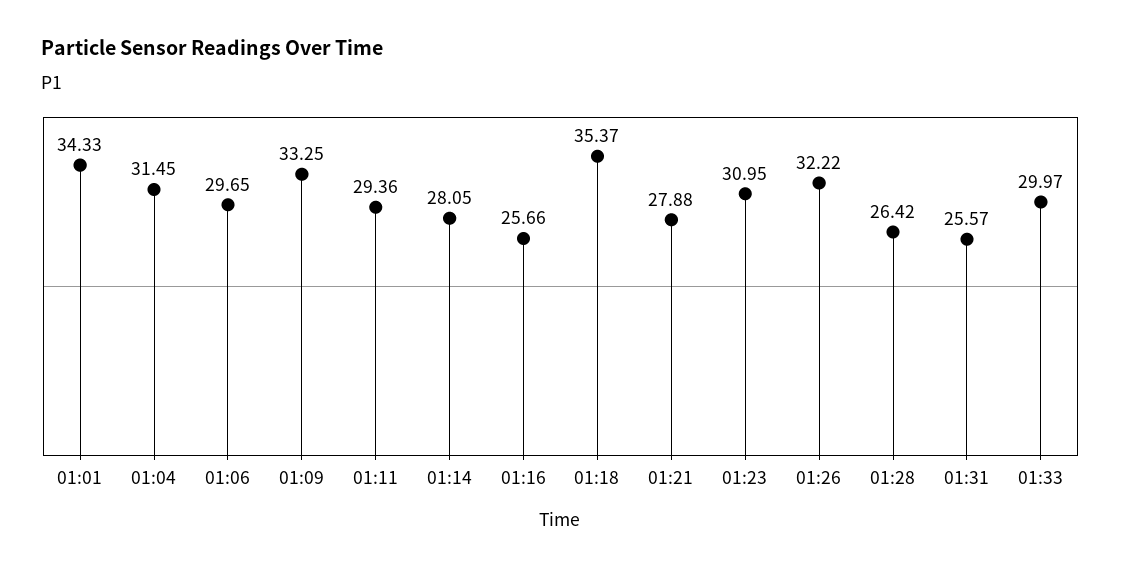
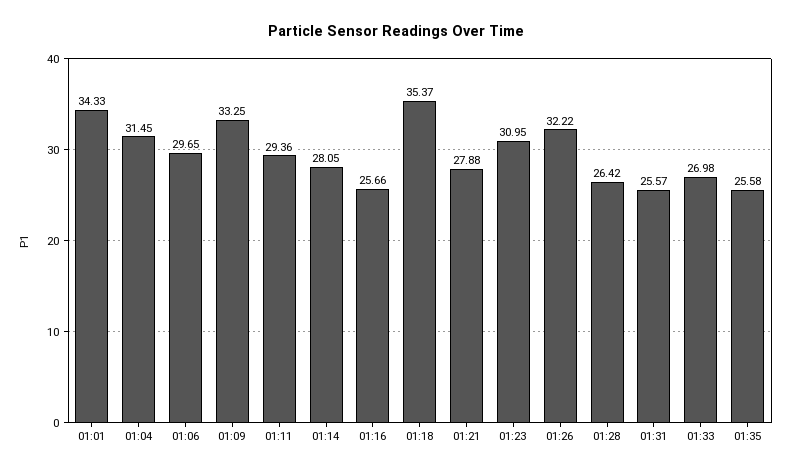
01:33: 29.97 -> 26.98
01:35: none -> 25.58

